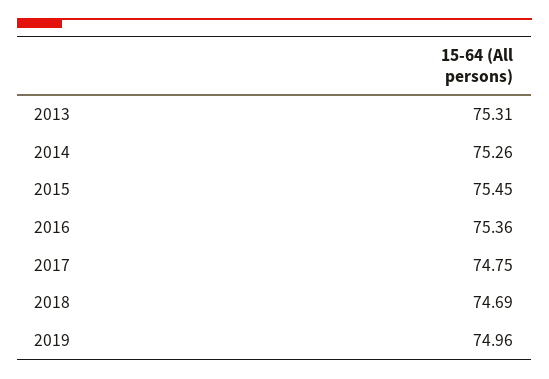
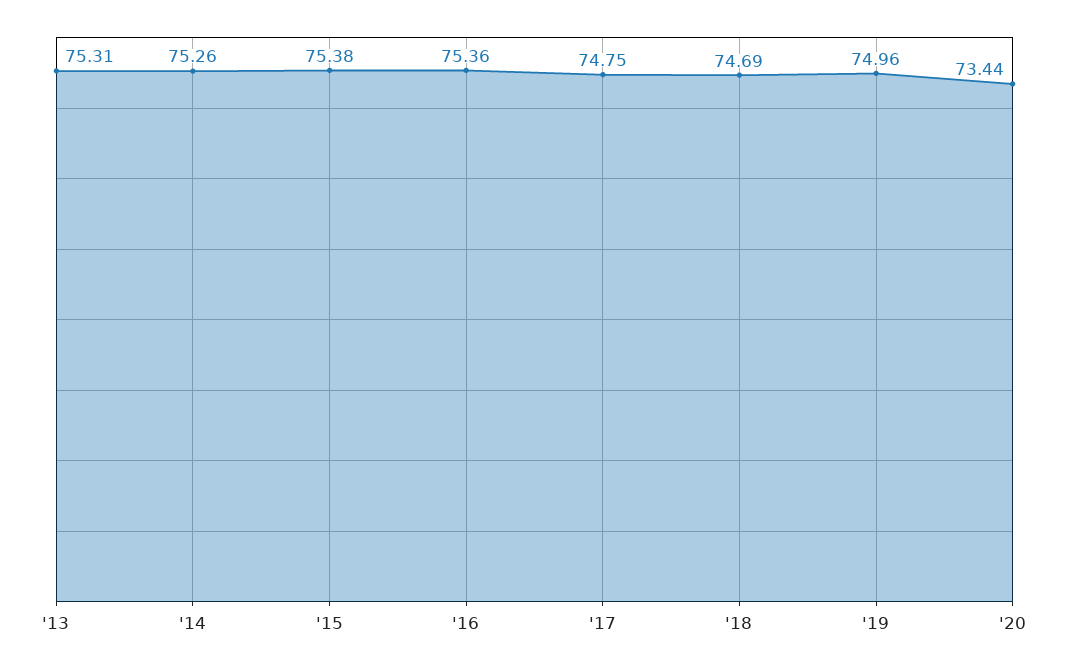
2015: 75.45 -> 75.38
'20: none -> 73.44

